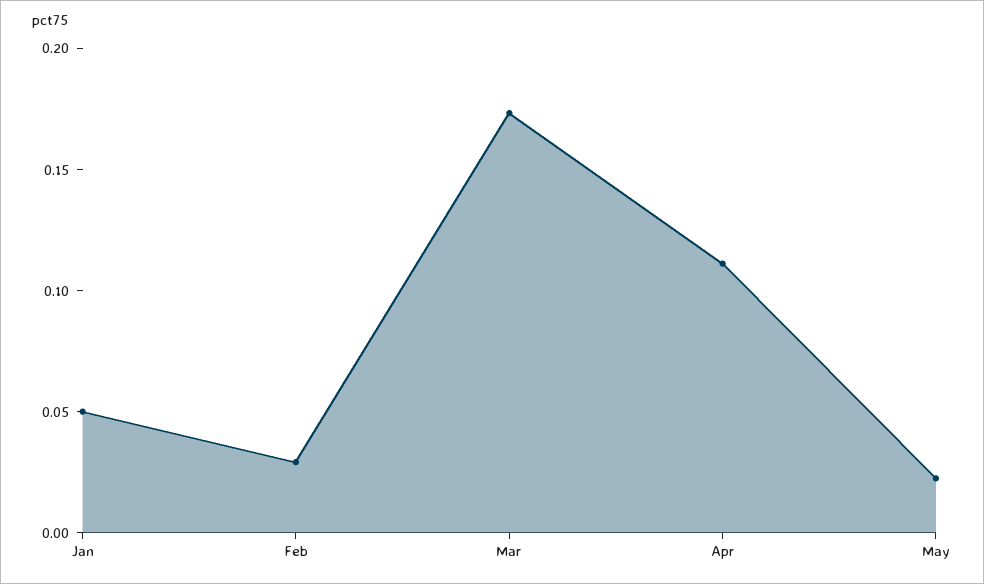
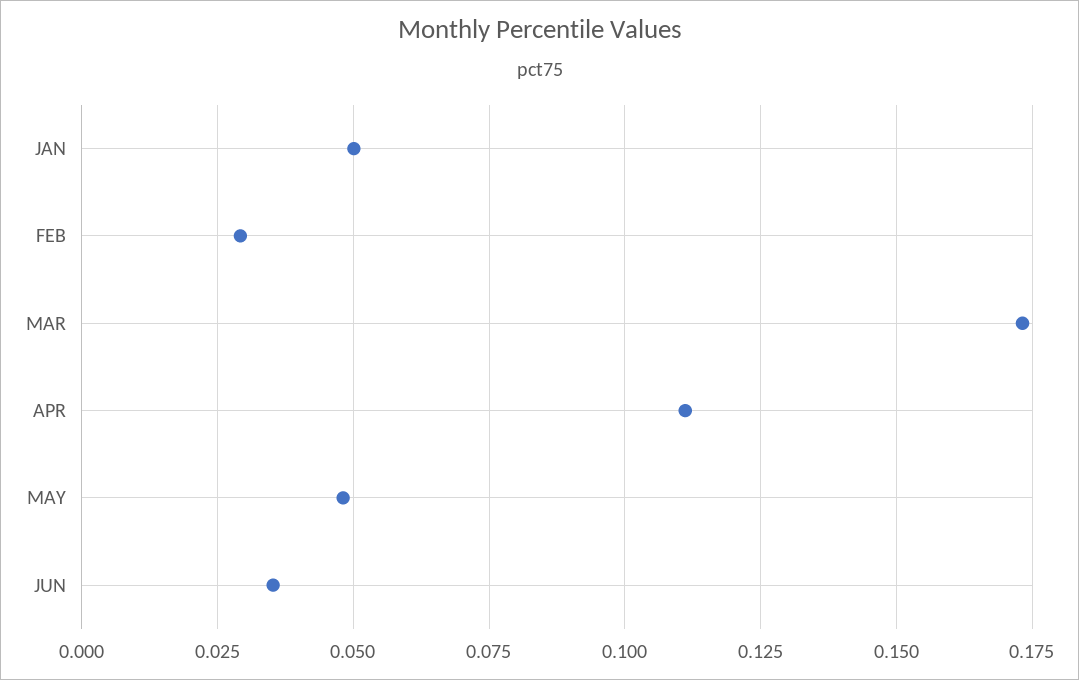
May: 0.02 -> 0.0475
JUN: none -> 0.035

